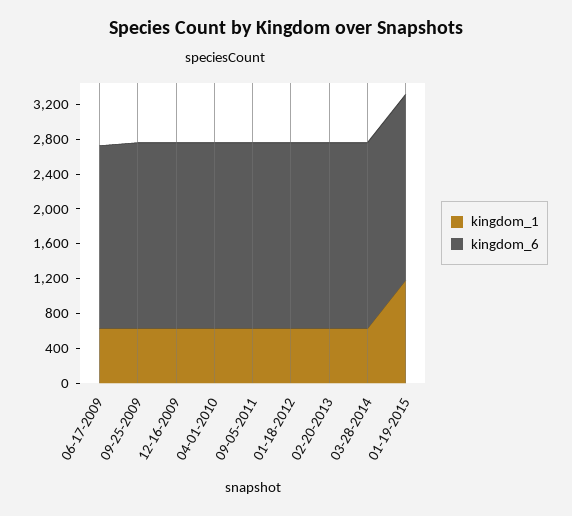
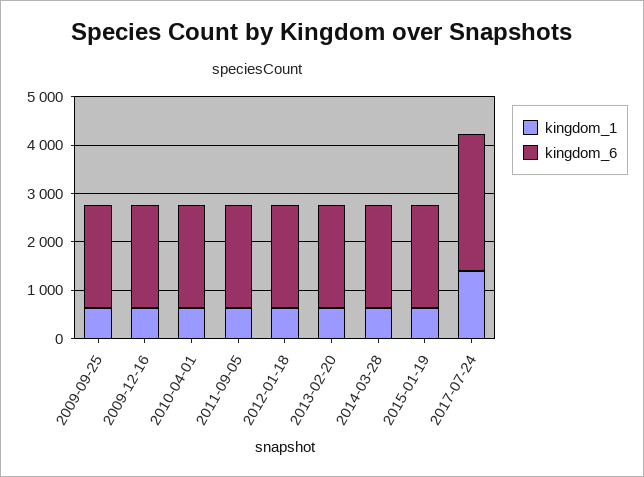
kingdom_1, 06-17-2009: 600 -> none
kingdom_6, 06-17-2009: 2100 -> none
kingdom_1, 01-19-2015: 1200 -> 600
kingdom_1, 2017-07-24: none -> 1400
kingdom_6, 2017-07-24: none -> 2800

